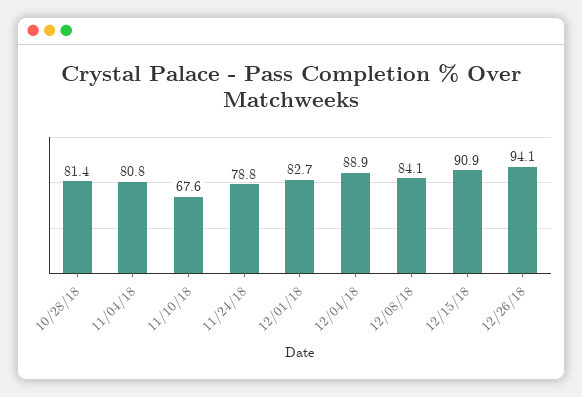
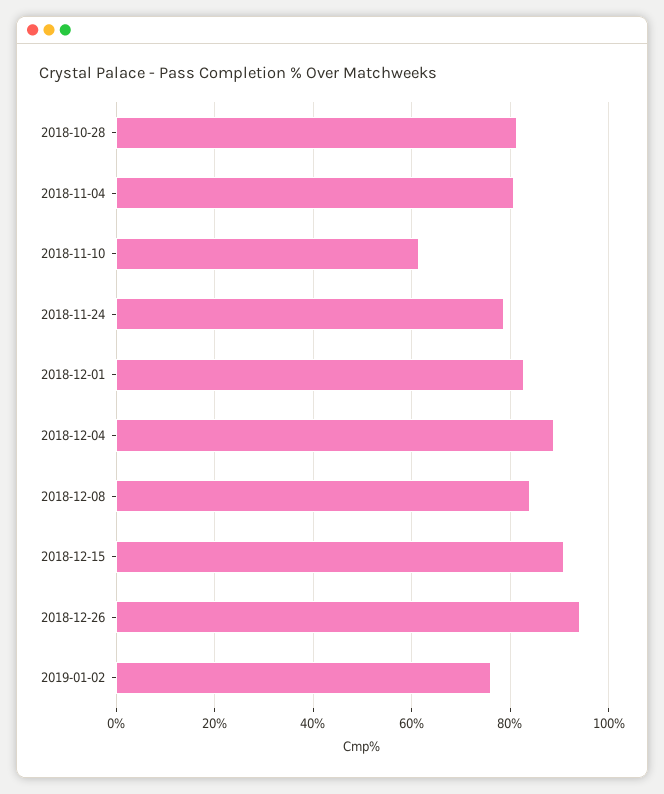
11/10/18: 67.6 -> 62
2019-01-02: none -> 76

